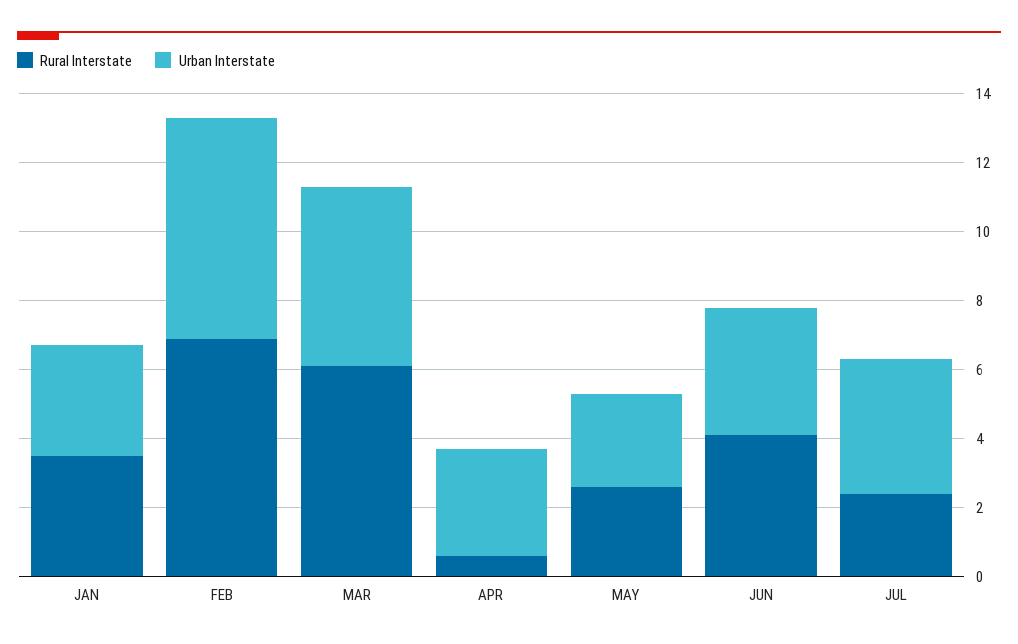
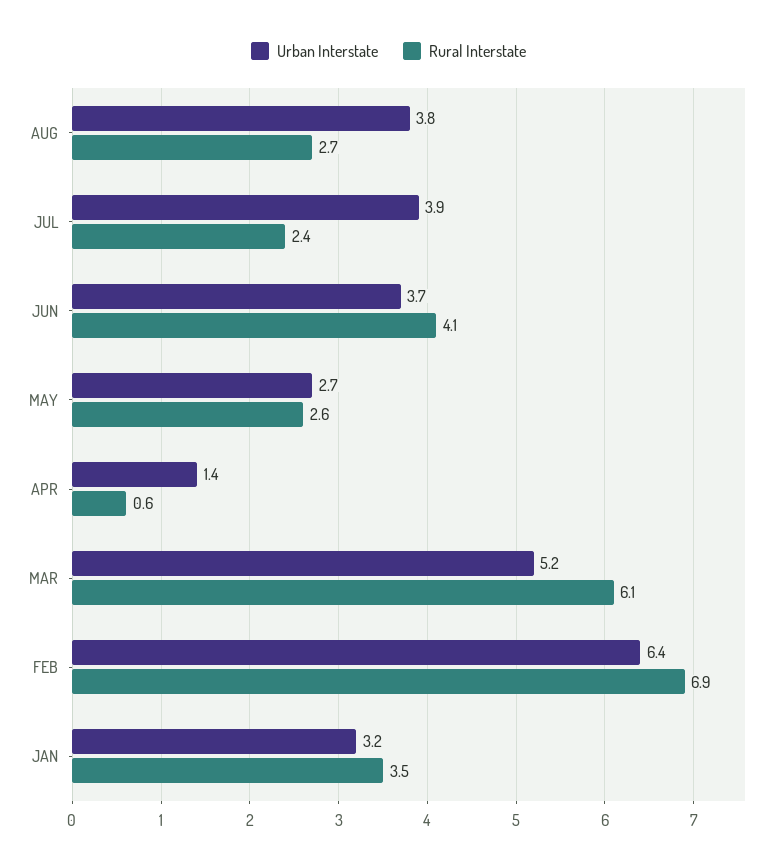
Urban Interstate, APR: 3 -> 1.4
Urban Interstate, AUG: none -> 3.8
Rural Interstate, AUG: none -> 2.7

